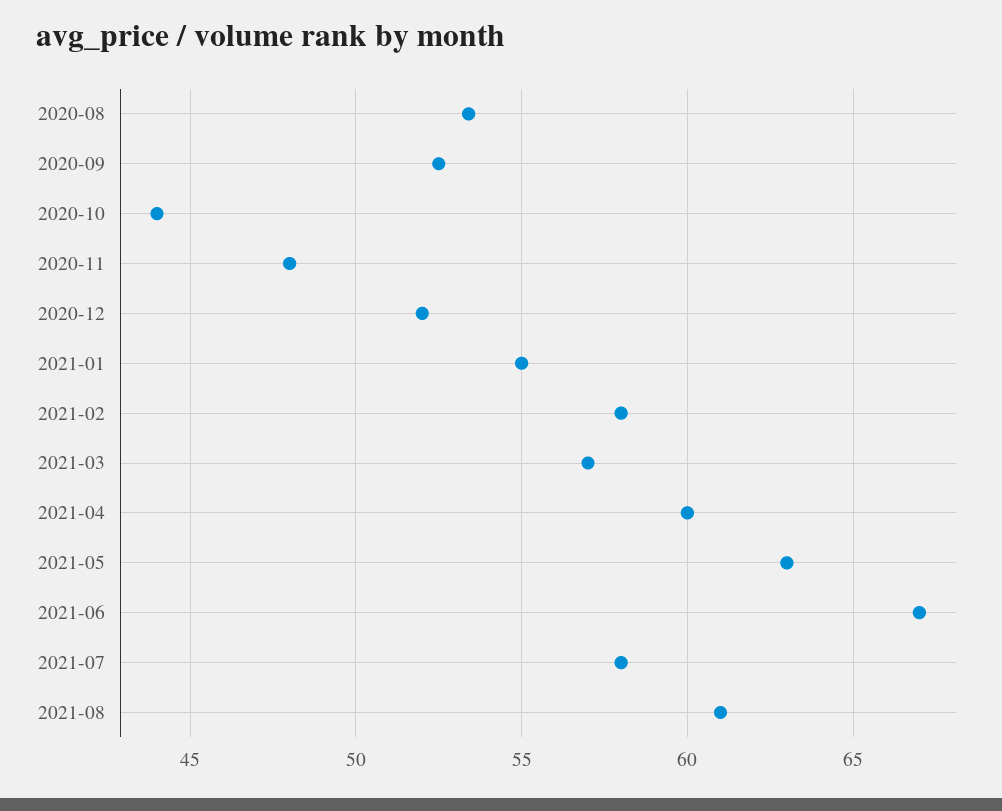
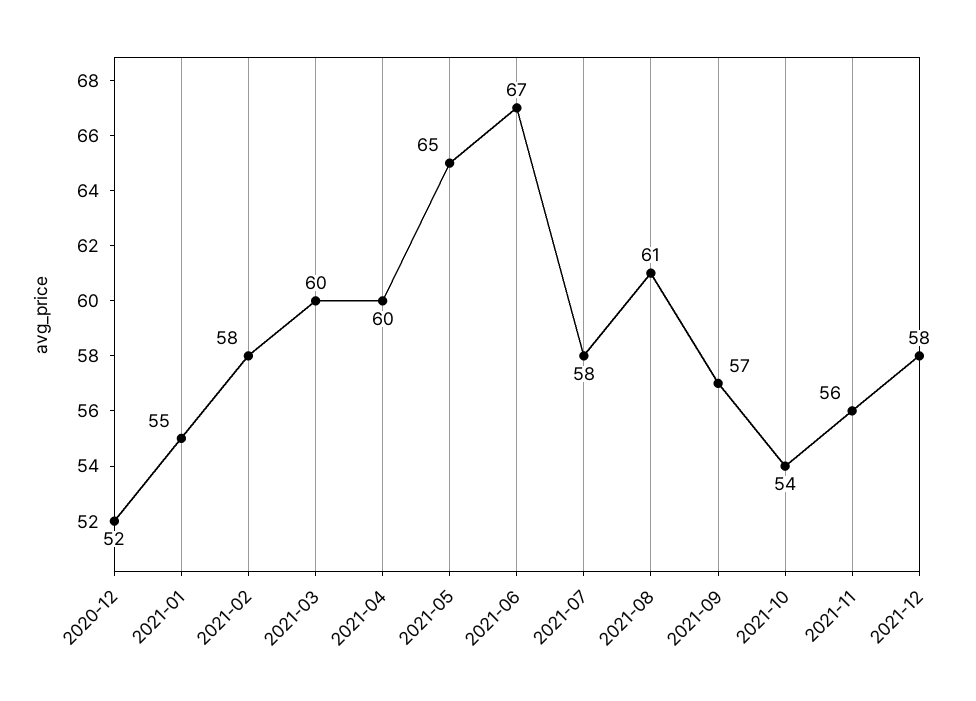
2020-08: 53.5 -> none
2020-09: 52.5 -> none
2020-10: 44 -> none
2020-11: 48 -> none
2021-03: 57 -> 60
2021-05: 63 -> 65
2021-09: none -> 57
2021-10: none -> 54
2021-11: none -> 56
2021-12: none -> 58

